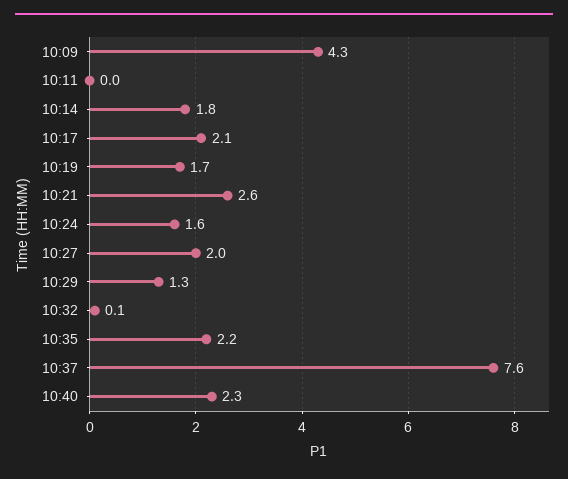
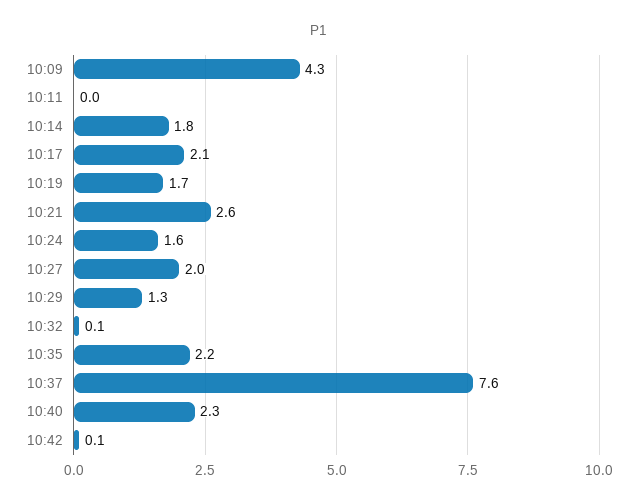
10:42: none -> 0.1

